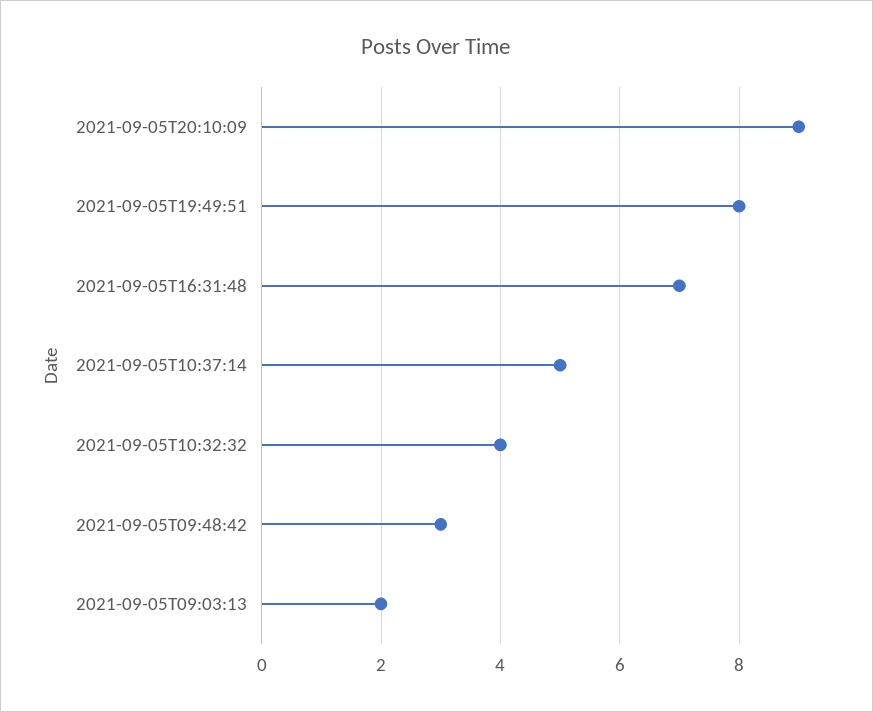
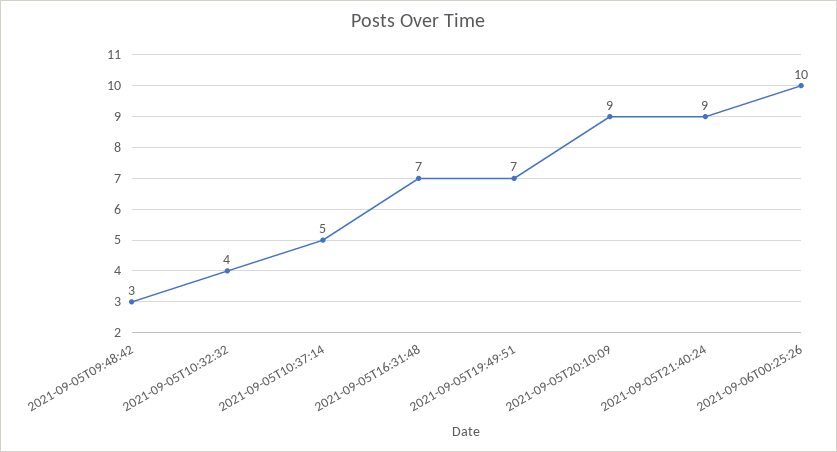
2021-09-05T19:49:51: 8 -> 7
2021-09-05T09:03:13: 2 -> none
2021-09-05T21:40:24: none -> 9
2021-09-06T00:25:26: none -> 10

